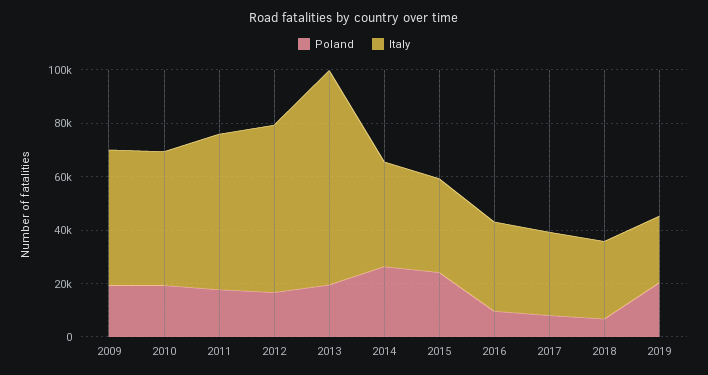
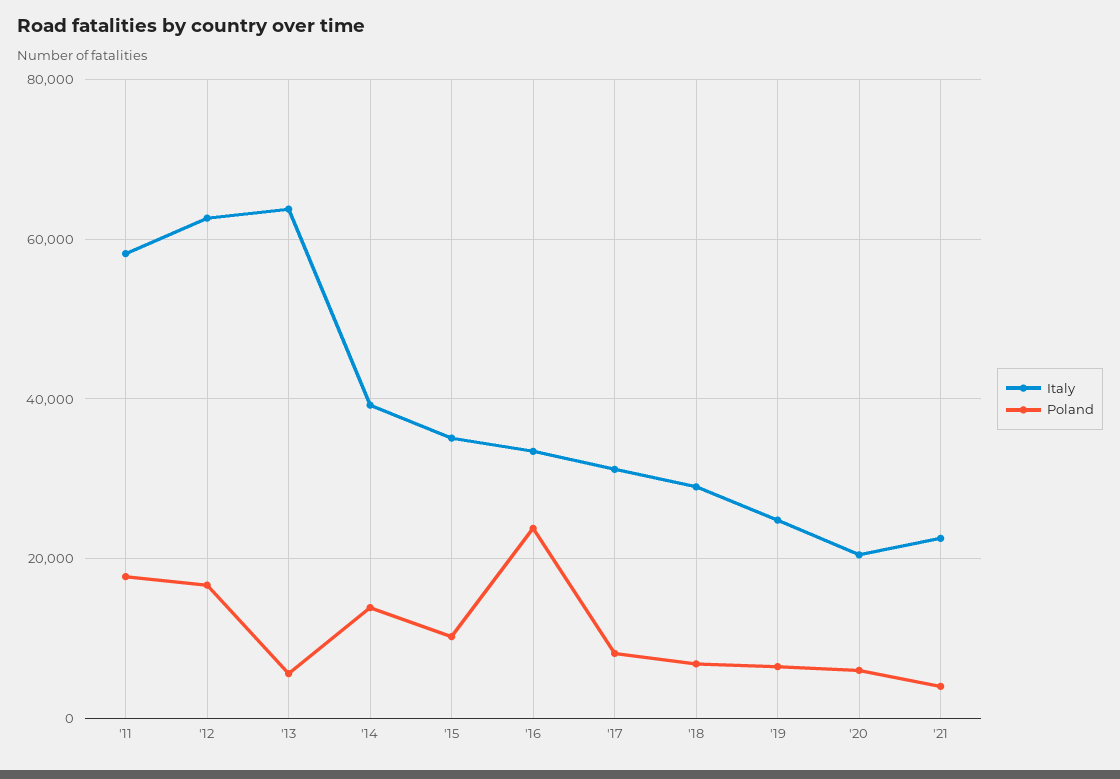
Poland, 2009: 20000 -> none
Italy, 2009: 50000 -> none
Poland, 2010: 20000 -> none
Italy, 2010: 50000 -> none
Poland, 2013: 20000 -> 6000
Italy, 2013: 80000 -> 64000
Poland, 2014: 25000 -> 14000
Poland, 2015: 25000 -> 10000
Poland, 2016: 10000 -> 24000
Poland, 2019: 20000 -> 6000
Italy, '20: none -> 20000
Poland, '20: none -> 6000
Italy, '21: none -> 22000
Poland, '21: none -> 4000

